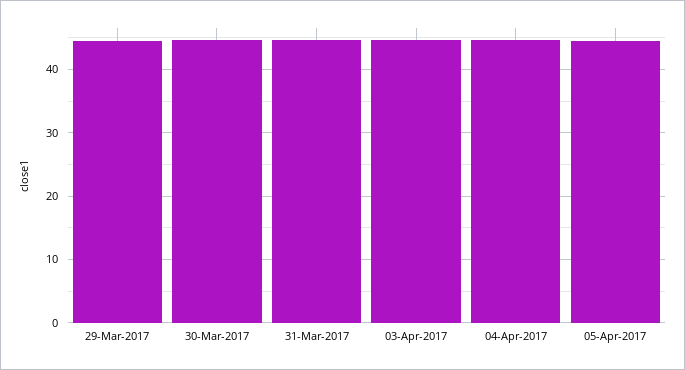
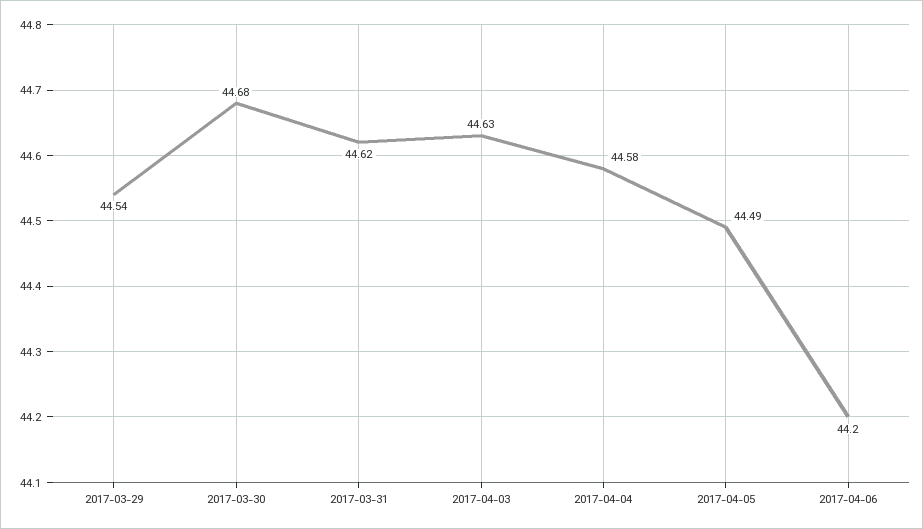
2017-04-06: none -> 44.2

